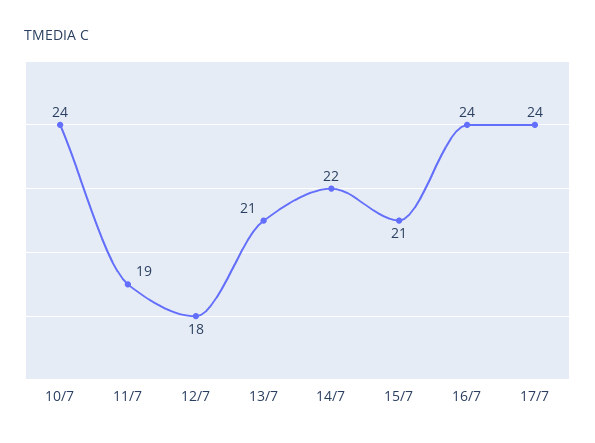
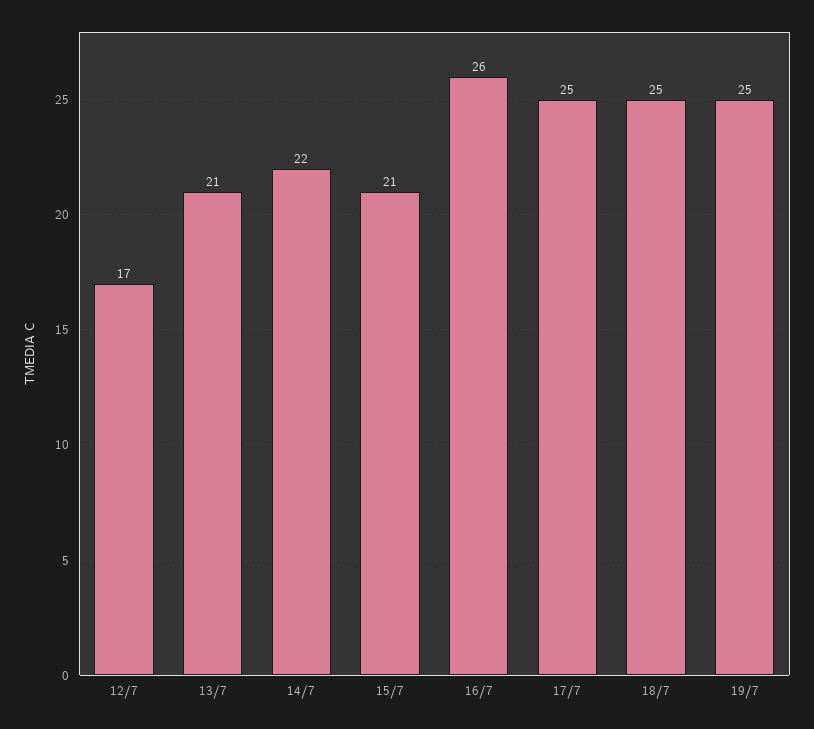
10/7: 24 -> none
11/7: 19 -> none
12/7: 18 -> 17
16/7: 24 -> 26
17/7: 24 -> 25
18/7: none -> 25
19/7: none -> 25

